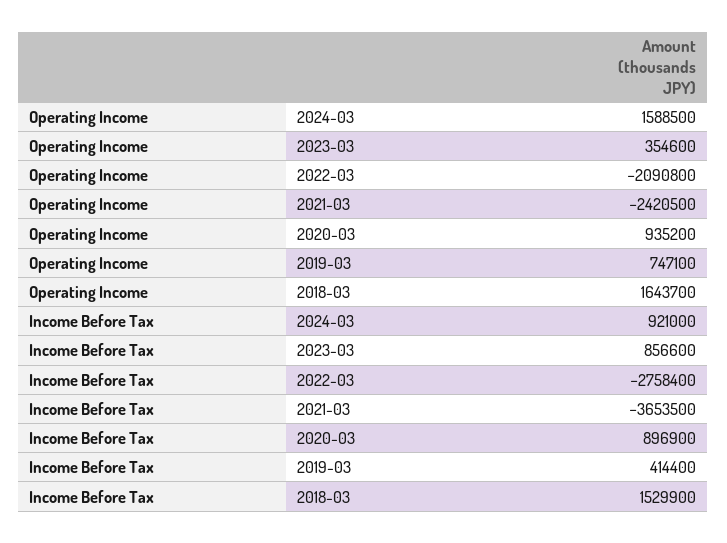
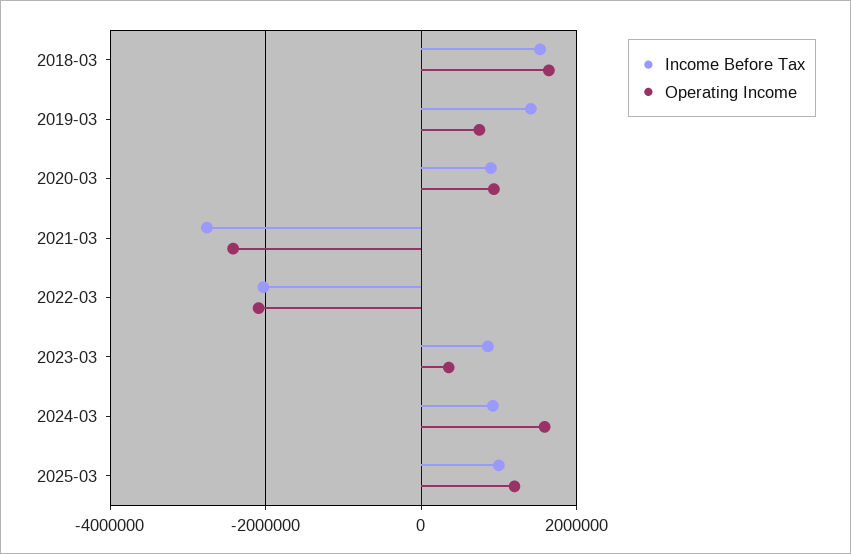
Income Before Tax, 2022-03: -2758400 -> -2000000
Income Before Tax, 2021-03: -3653500 -> -2800000
Income Before Tax, 2019-03: 414400 -> 1400000
Income Before Tax, 2025-03: none -> 1000000
Operating Income, 2025-03: none -> 1200000

